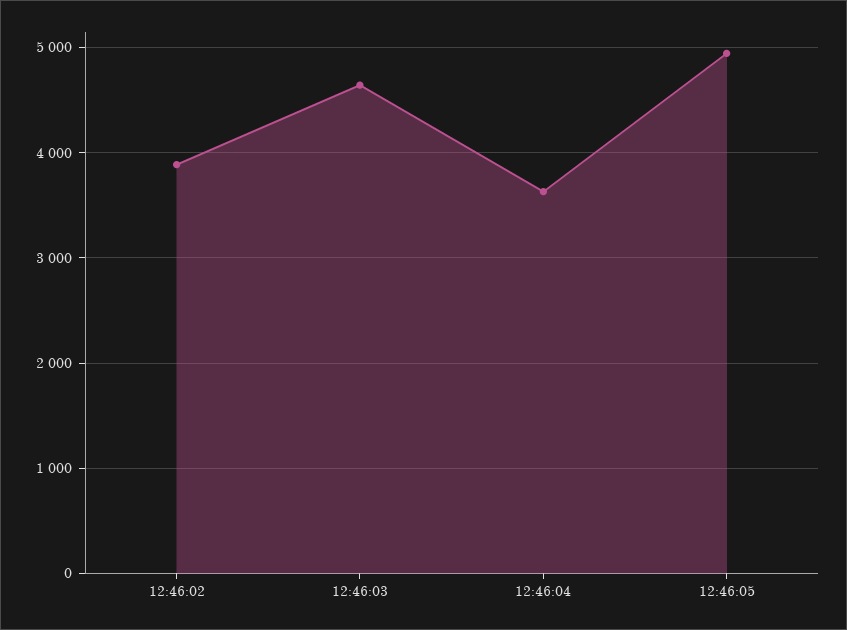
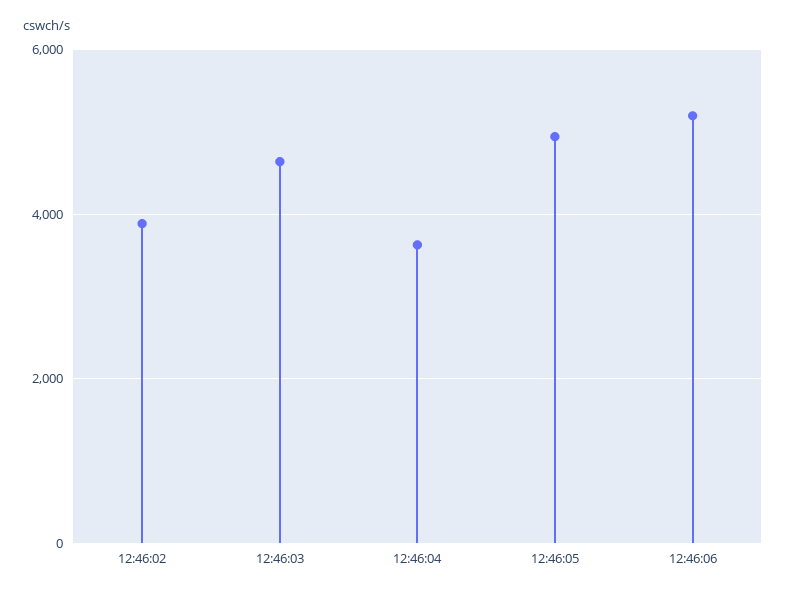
12:46:06: none -> 5200

